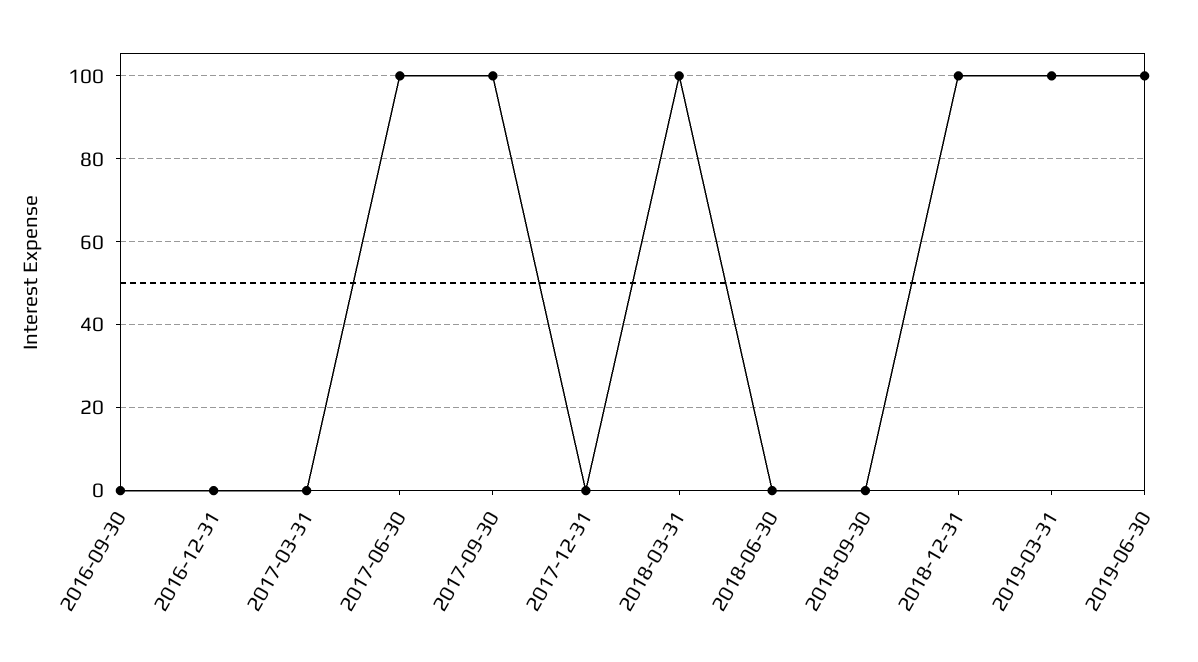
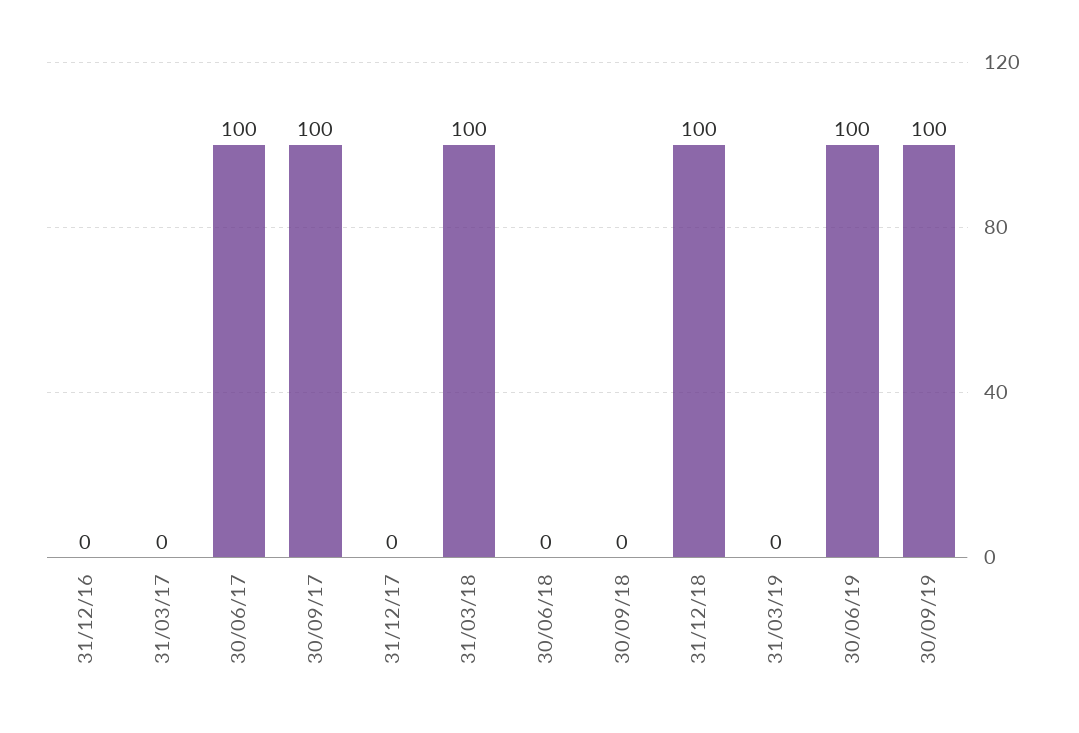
2016-09-30: 0 -> none
2019-03-31: 100 -> 0
30/09/19: none -> 100

